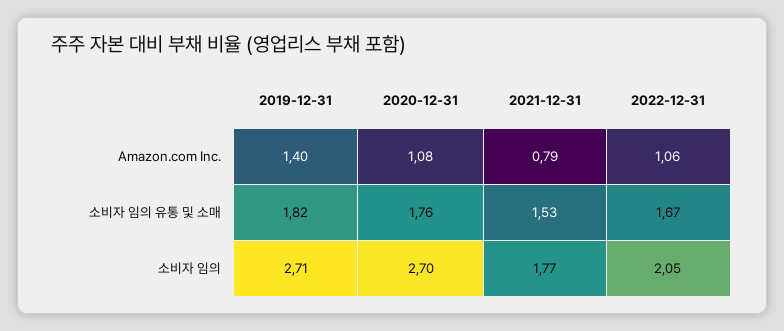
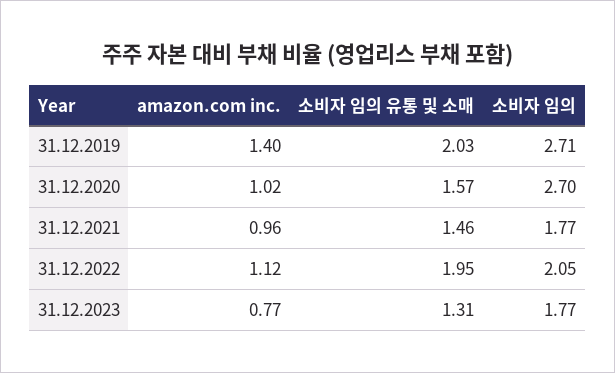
2020-12-31, Amazon.com Inc.: 1.08 -> 1.02
2021-12-31, Amazon.com Inc.: 0.79 -> 0.96
2022-12-31, Amazon.com Inc.: 1.06 -> 1.12
2019-12-31, 소비자 임의 유통 및 소매: 1.82 -> 2.03
2020-12-31, 소비자 임의 유통 및 소매: 1.76 -> 1.57
2021-12-31, 소비자 임의 유통 및 소매: 1.53 -> 1.46
2022-12-31, 소비자 임의 유통 및 소매: 1.67 -> 1.95
31.12.2023, Amazon.com Inc.: none -> 0.77
31.12.2023, 소비자 임의 유통 및 소매: none -> 1.31
31.12.2023, 소비자 임의: none -> 1.77

